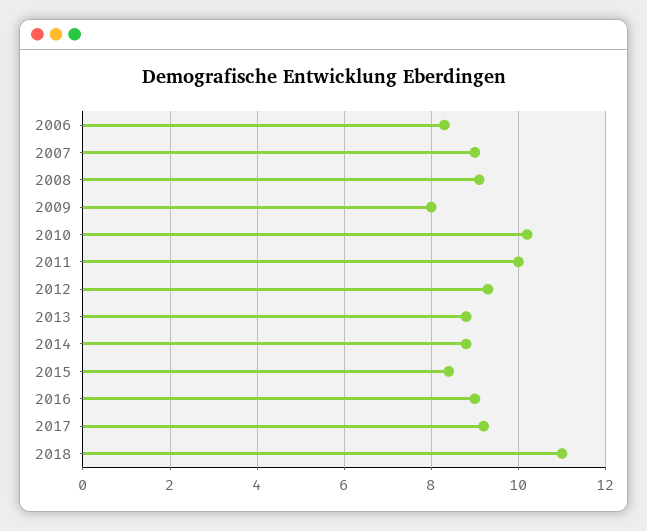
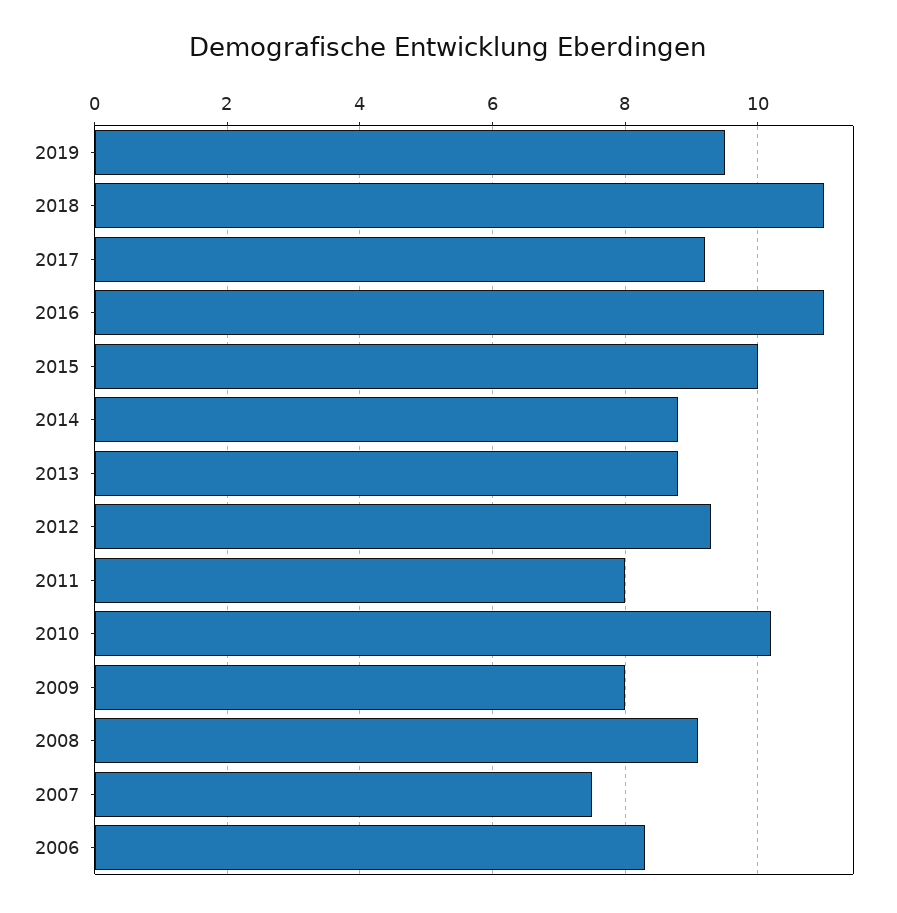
2007: 9 -> 7.5
2011: 10 -> 8
2015: 8.5 -> 10
2016: 9 -> 11
2019: none -> 9.5

